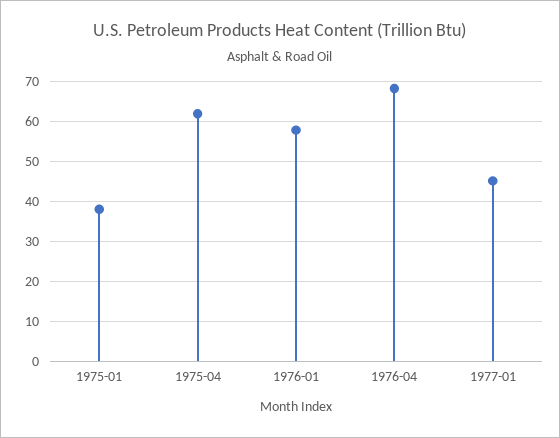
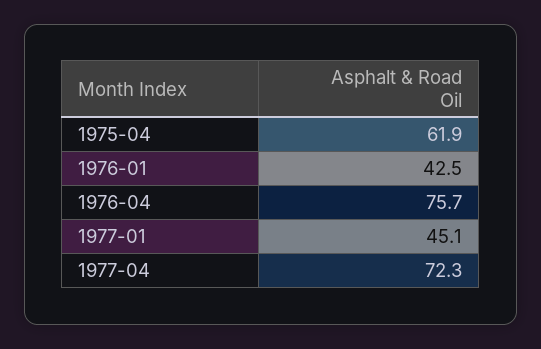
1975-01: 38 -> none
1976-01: 58 -> 42.5
1976-04: 68 -> 75.7
1977-04: none -> 72.3

